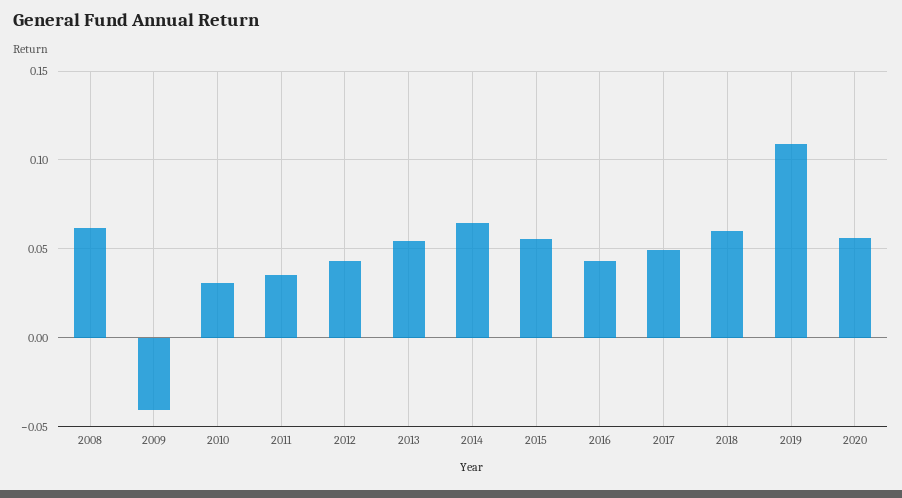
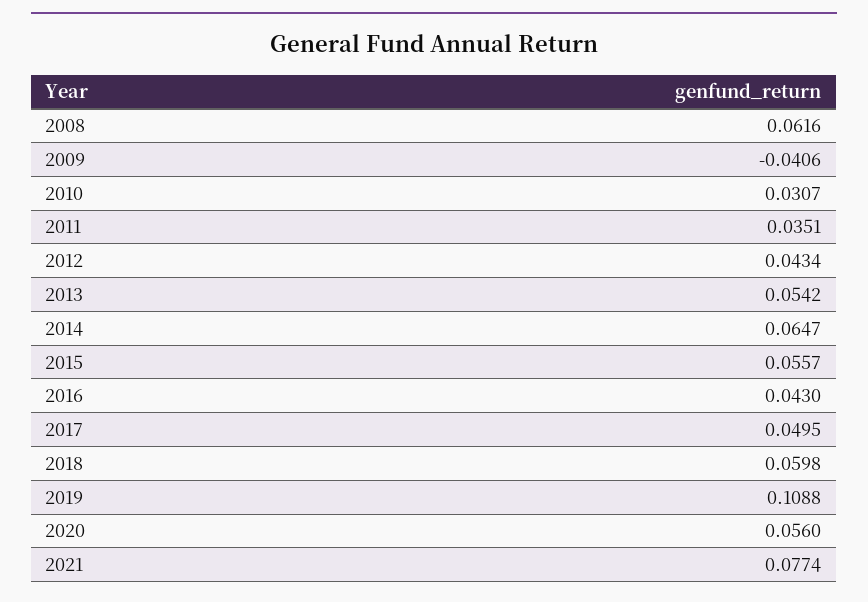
2021: none -> 0.0774

